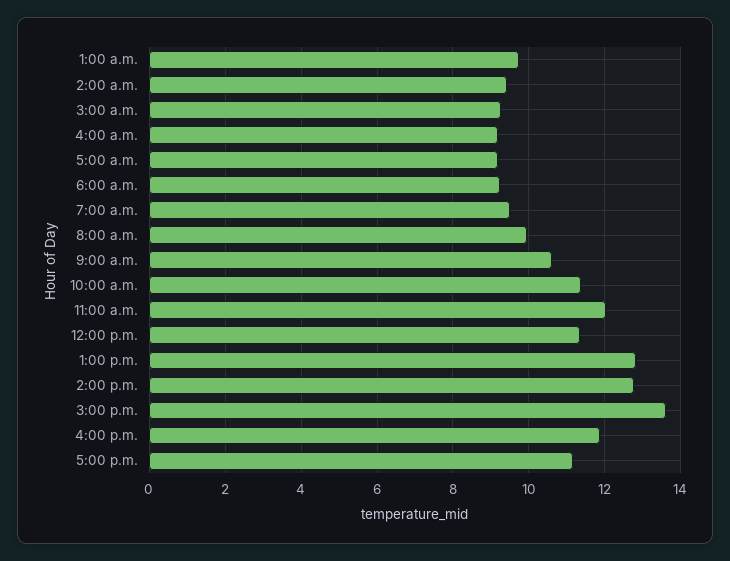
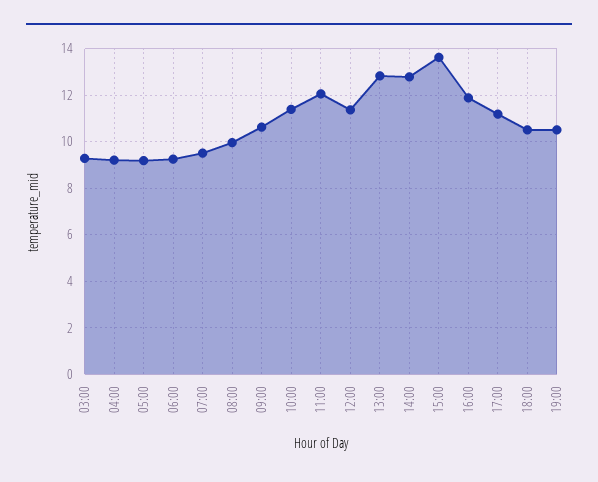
1:00 a.m.: 9.8 -> none
2:00 a.m.: 9.4 -> none
18:00: none -> 10.5
19:00: none -> 10.5

